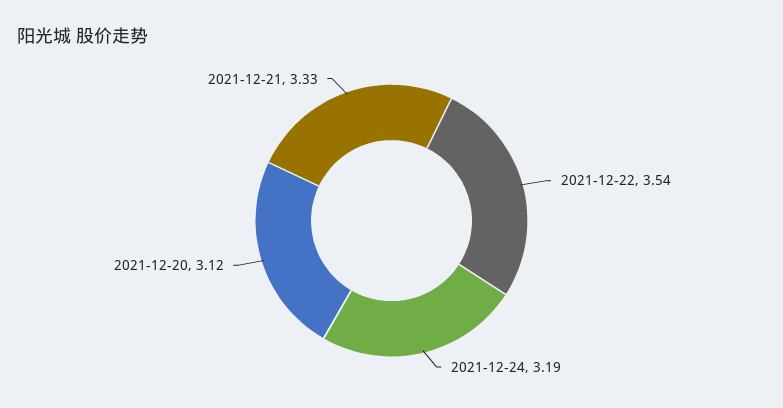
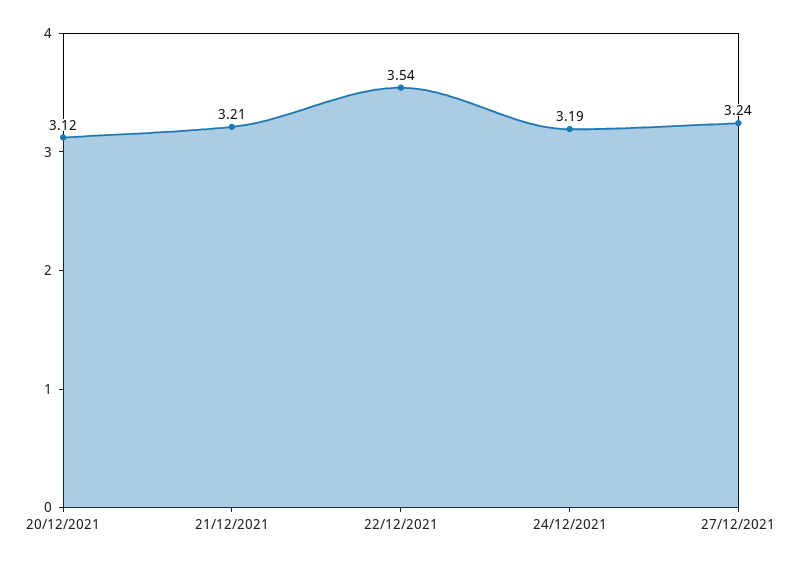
2021-12-21: 3.33 -> 3.21
27/12/2021: none -> 3.24

